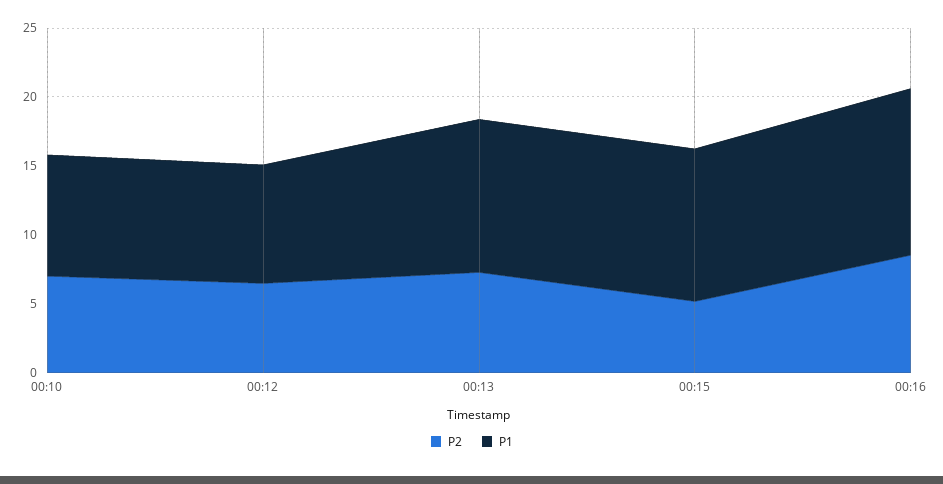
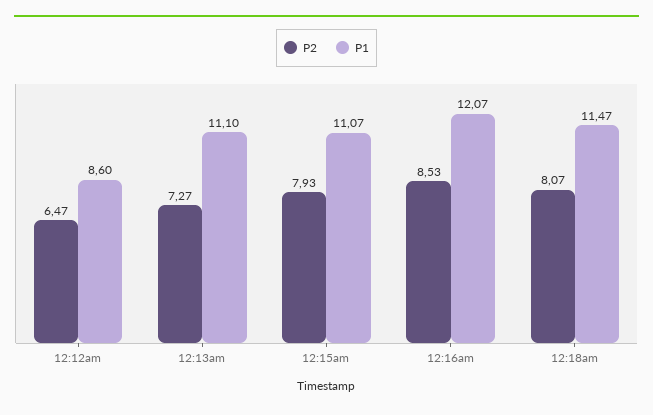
P2, 00:10: 7 -> none
P1, 00:10: 9 -> none
P2, 00:15: 5 -> 7.93
P2, 12:18am: none -> 8.07
P1, 12:18am: none -> 11.47

